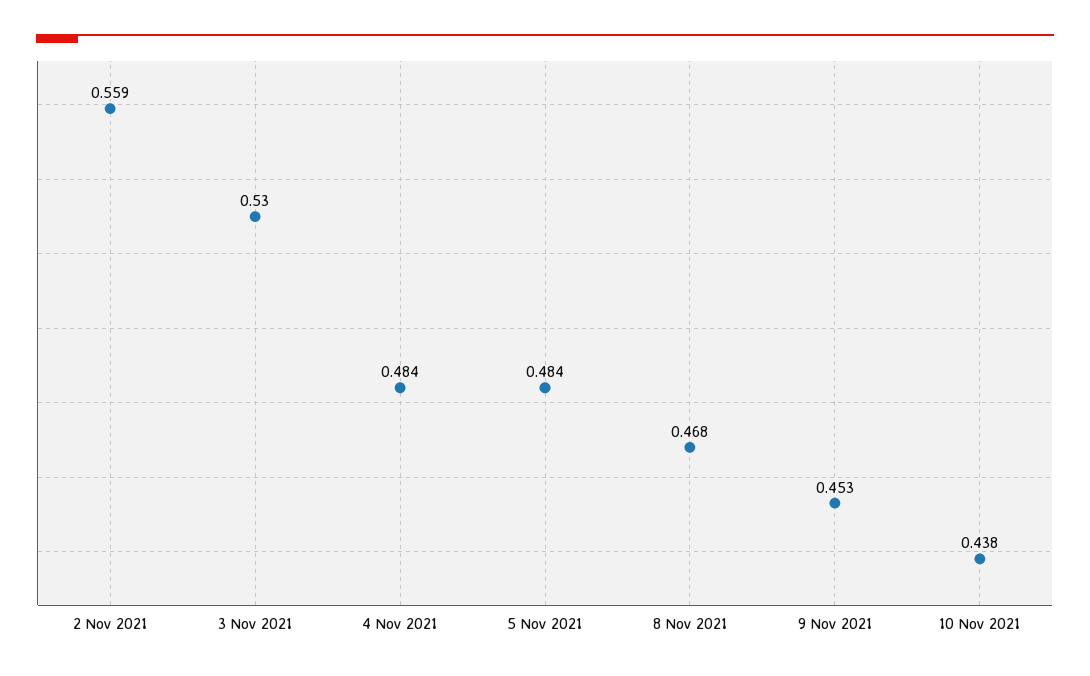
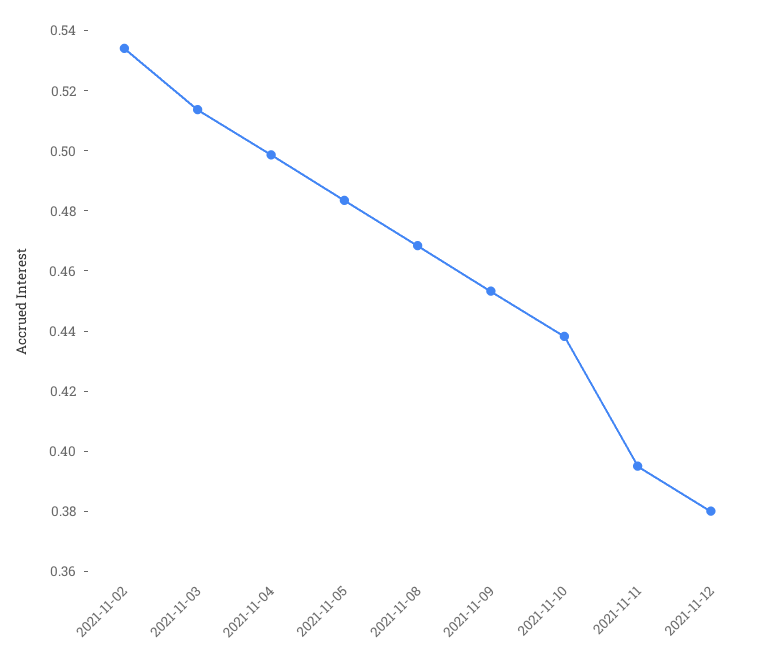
2 Nov 2021: 0.559 -> 0.535
3 Nov 2021: 0.53 -> 0.515
4 Nov 2021: 0.484 -> 0.5
2021-11-11: none -> 0.395
2021-11-12: none -> 0.38

